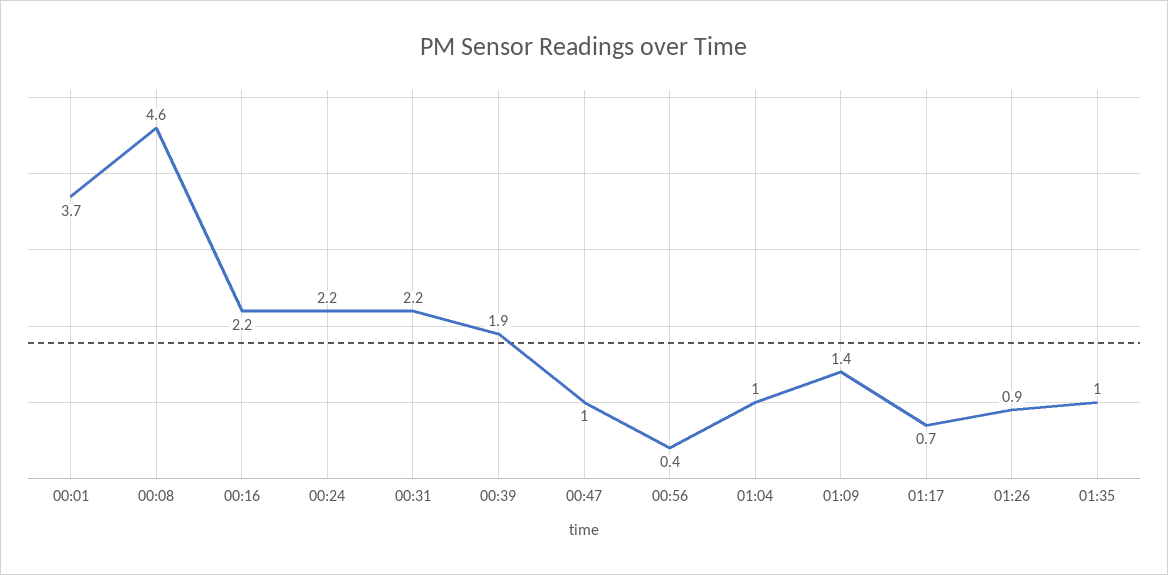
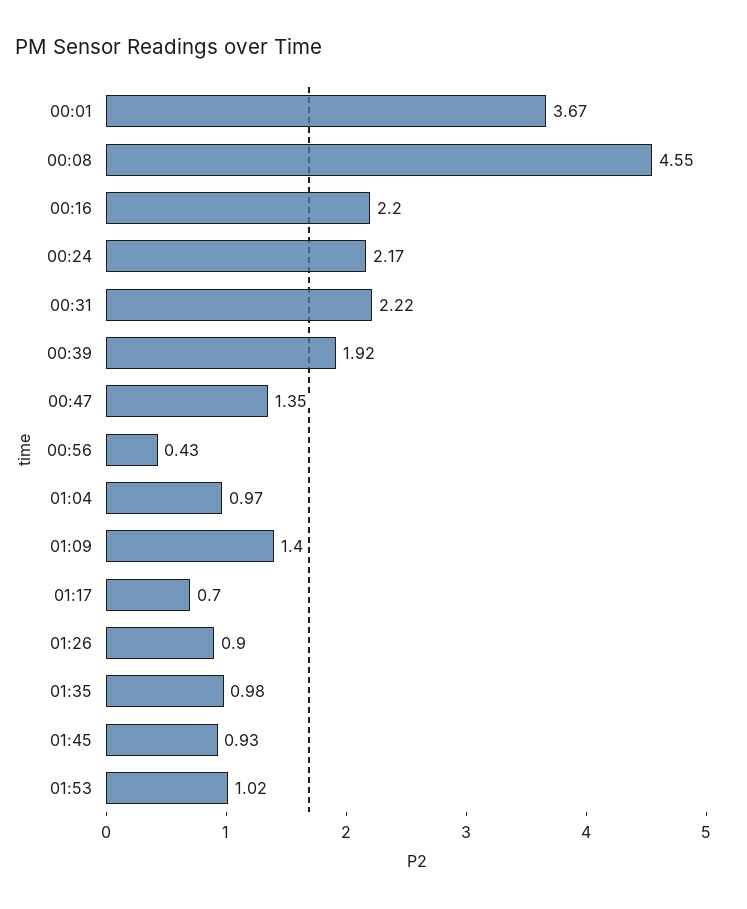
00:47: 1 -> 1.35
01:45: none -> 0.93
01:53: none -> 1.02

